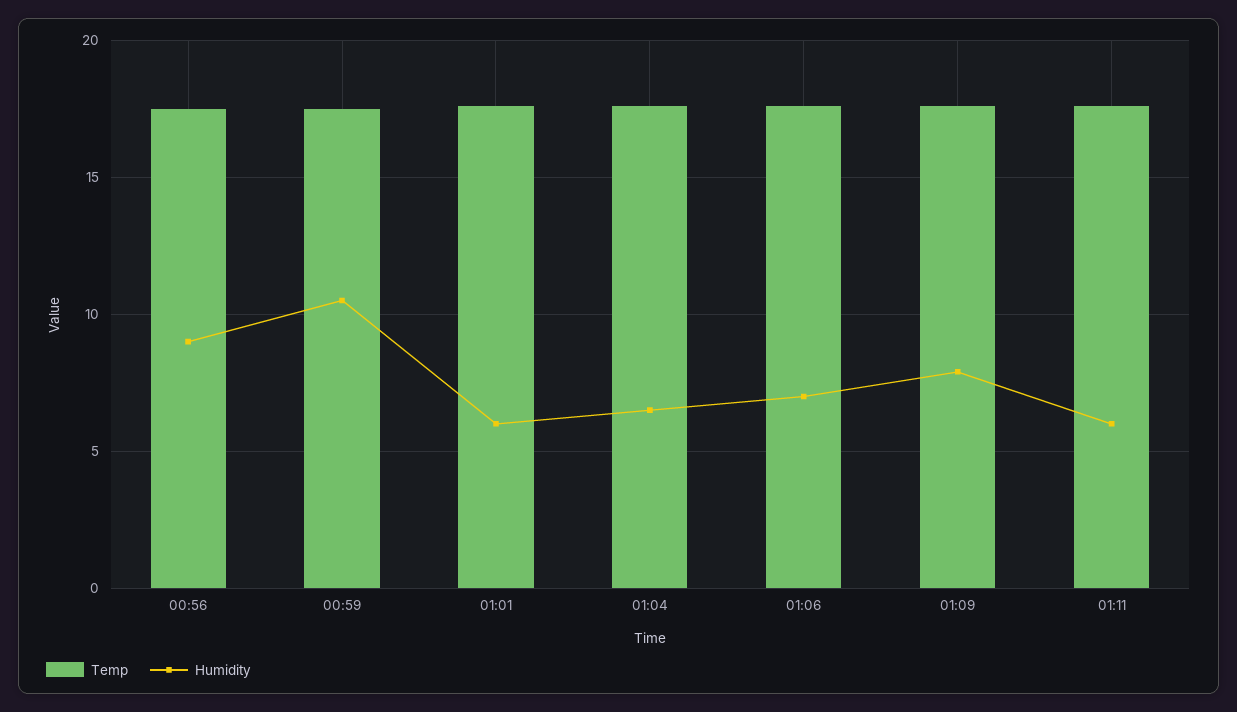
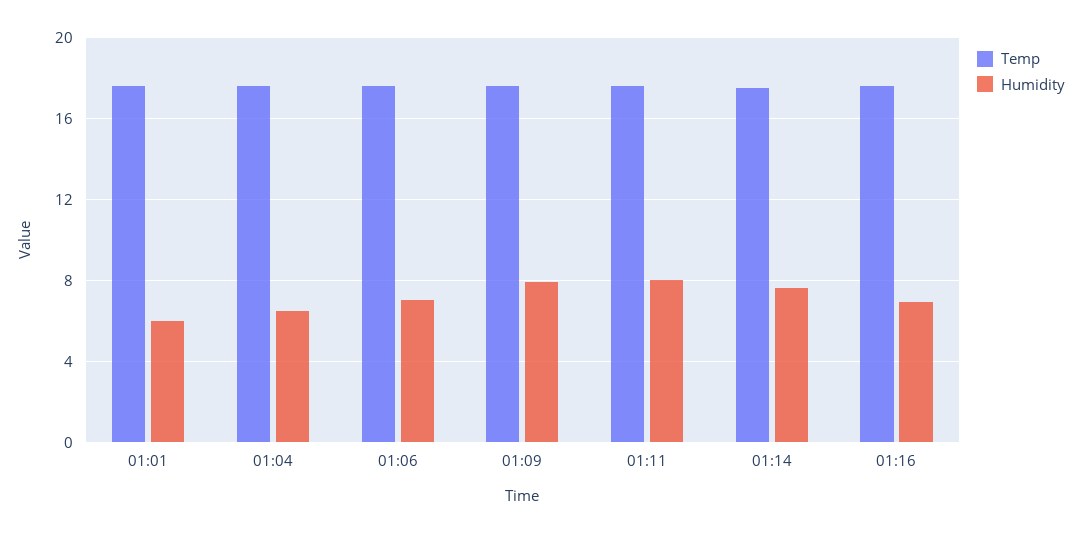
Temp, 00:56: 17.5 -> none
Humidity, 00:56: 9 -> none
Temp, 00:59: 17.5 -> none
Humidity, 00:59: 10.5 -> none
Humidity, 01:11: 6 -> 8
Temp, 01:14: none -> 17.5
Humidity, 01:14: none -> 7.5
Temp, 01:16: none -> 17.5
Humidity, 01:16: none -> 7

